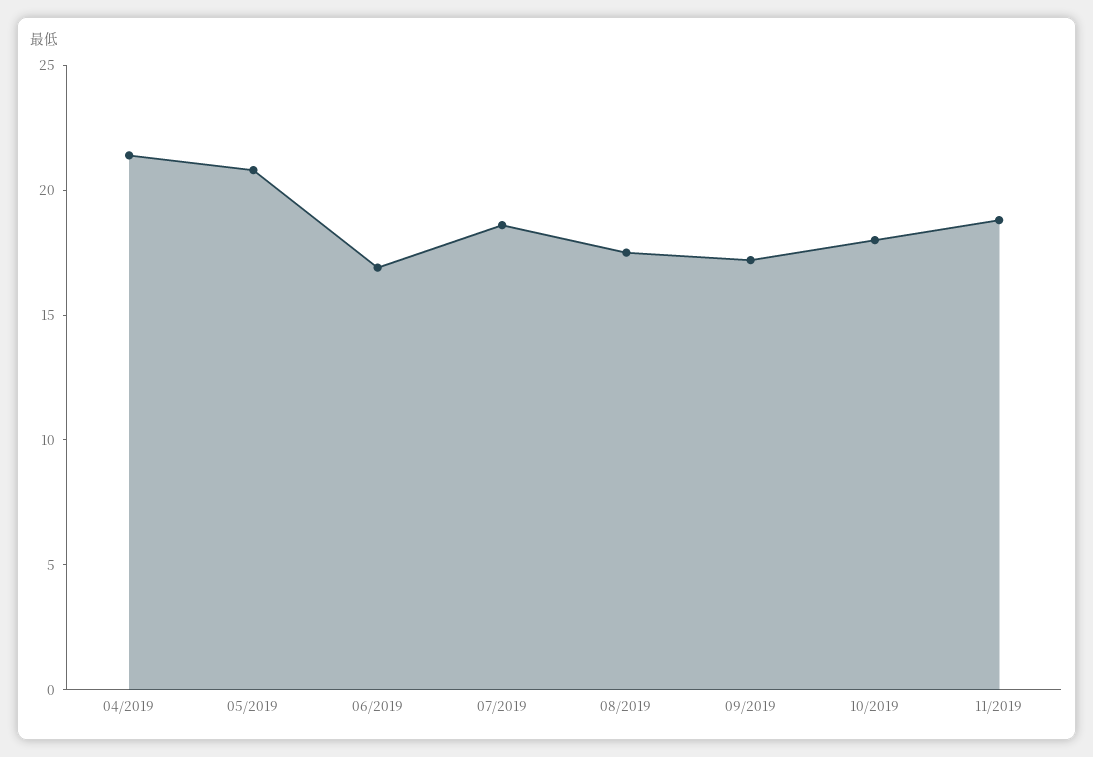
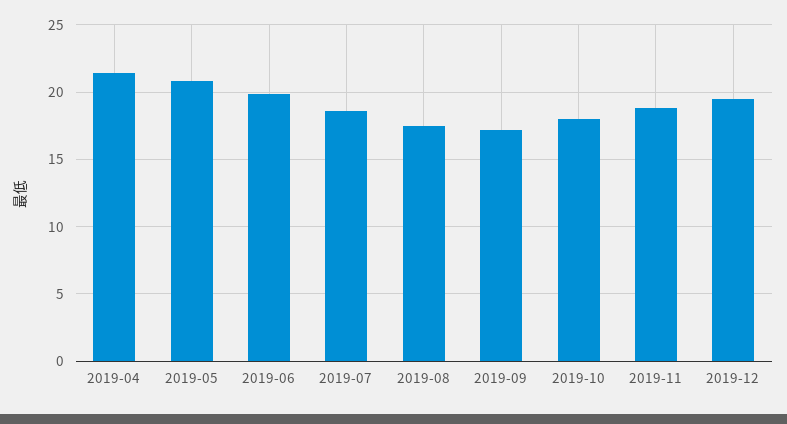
06/2019: 17 -> 20
2019-12: none -> 19.5

